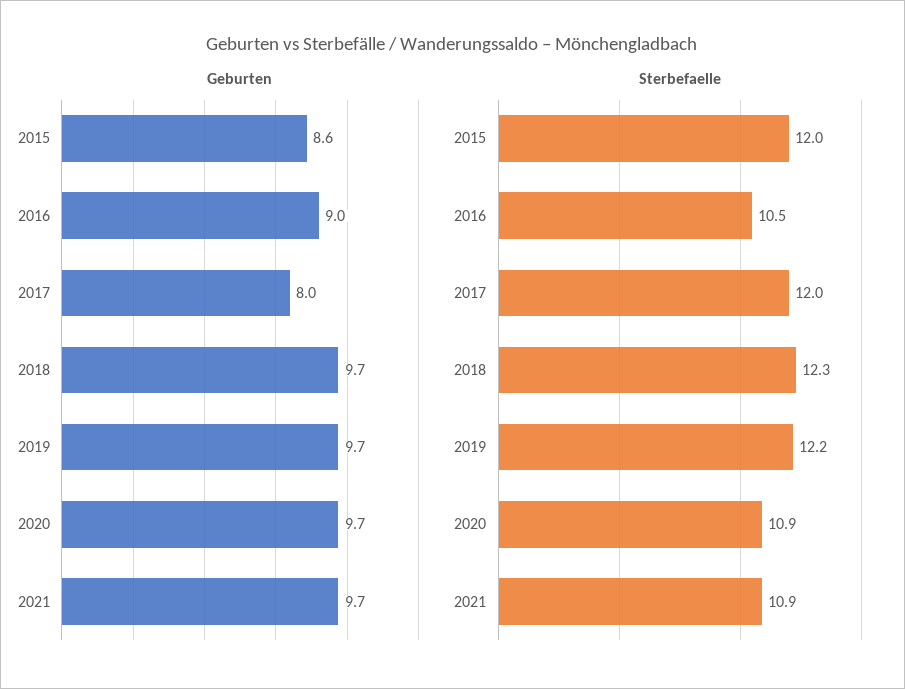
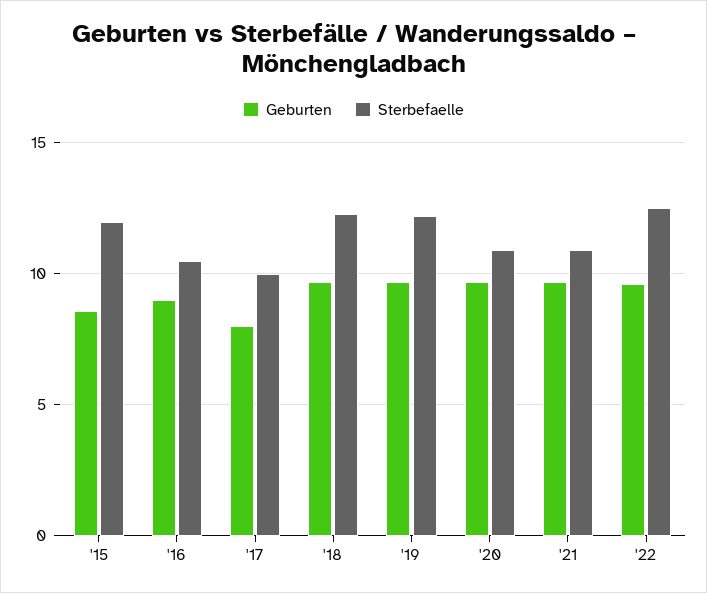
Sterbefaelle, 2017: 12 -> 10
Geburten, '22: none -> 9.5
Sterbefaelle, '22: none -> 12.5

